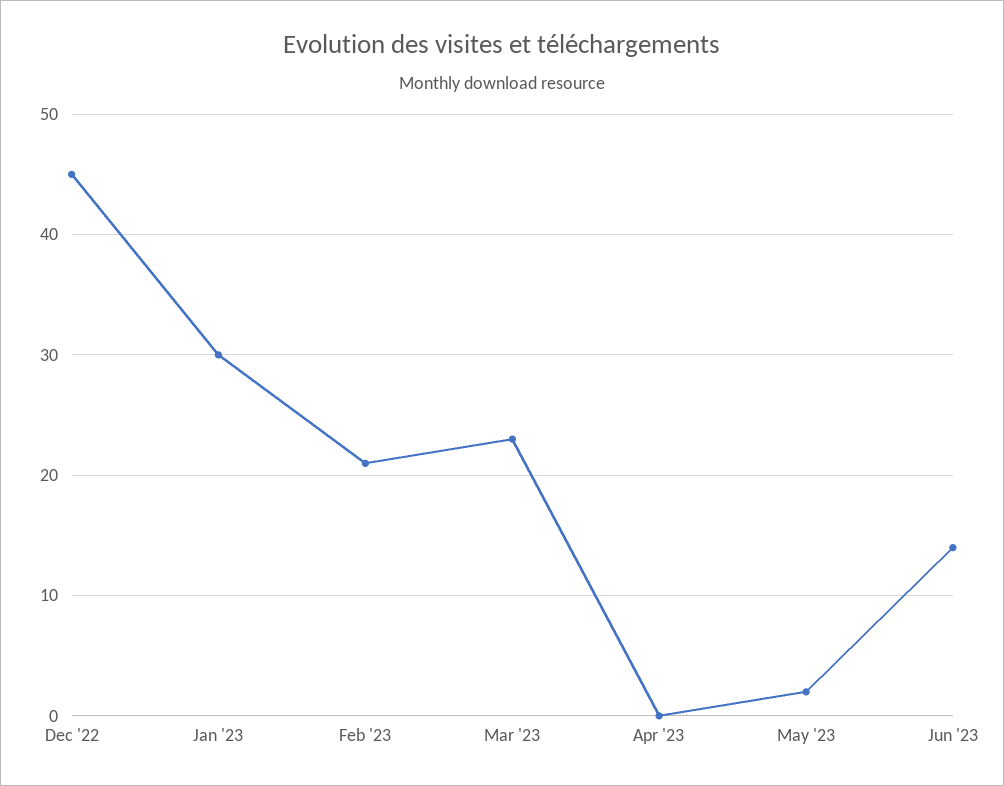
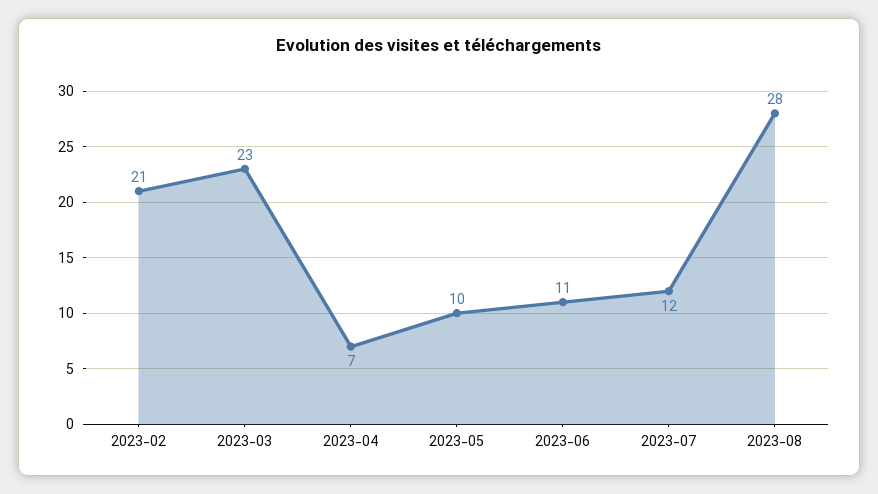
Dec '22: 45 -> none
Jan '23: 30 -> none
Apr '23: 0 -> 7
May '23: 2 -> 10
Jun '23: 14 -> 11
2023-07: none -> 12
2023-08: none -> 28

